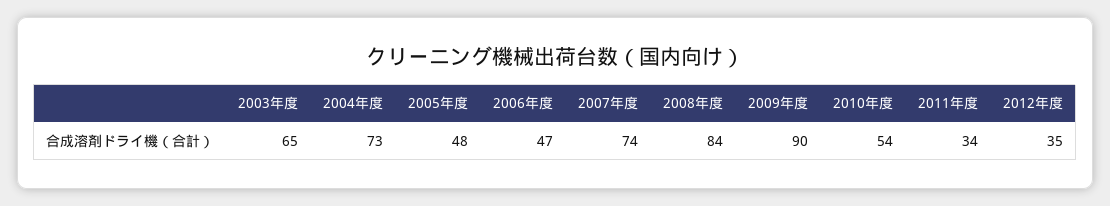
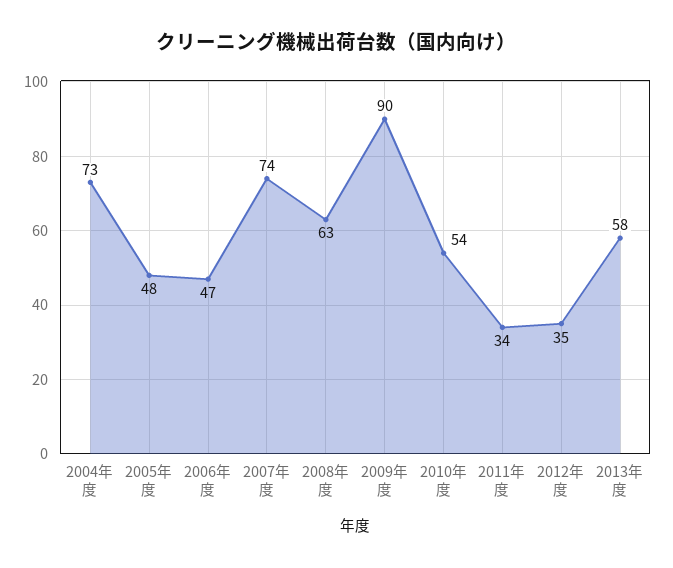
2003年度: 65 -> none
2008年度: 84 -> 63
2013年度: none -> 58

